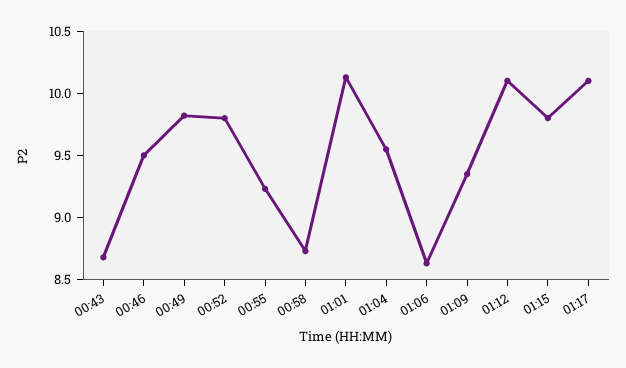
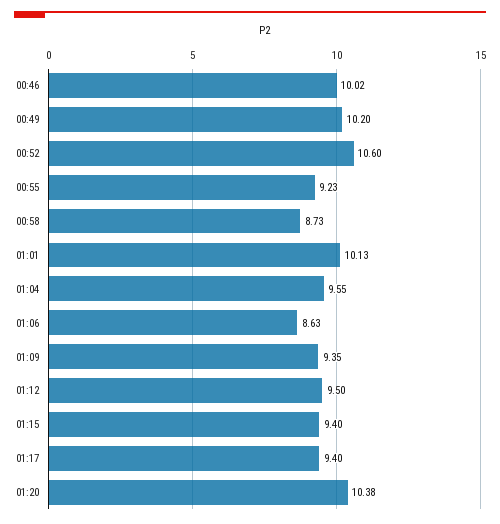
00:43: 8.7 -> none
00:46: 9.5 -> 10.02
00:49: 9.8 -> 10.2
00:52: 9.8 -> 10.6
01:12: 10.1 -> 9.5
01:15: 9.8 -> 9.4
01:17: 10.1 -> 9.4
01:20: none -> 10.38

